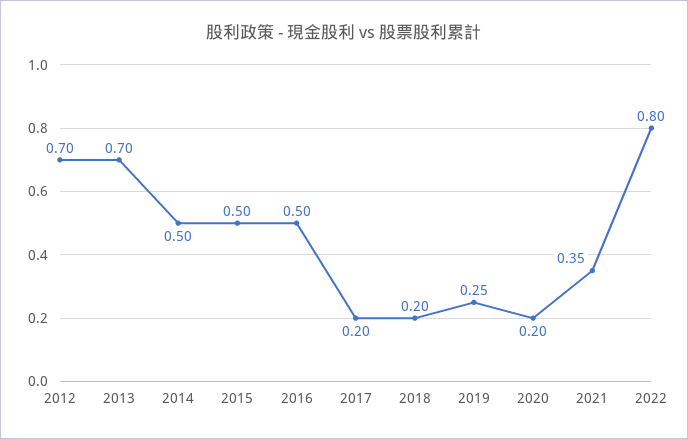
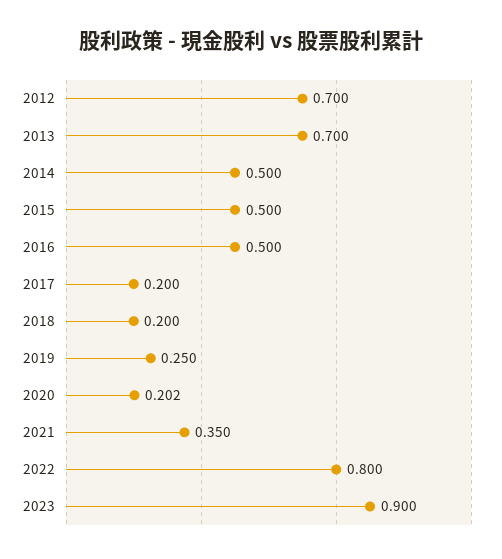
2023: none -> 0.9

